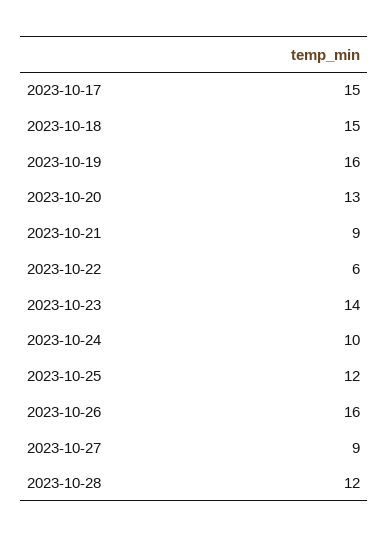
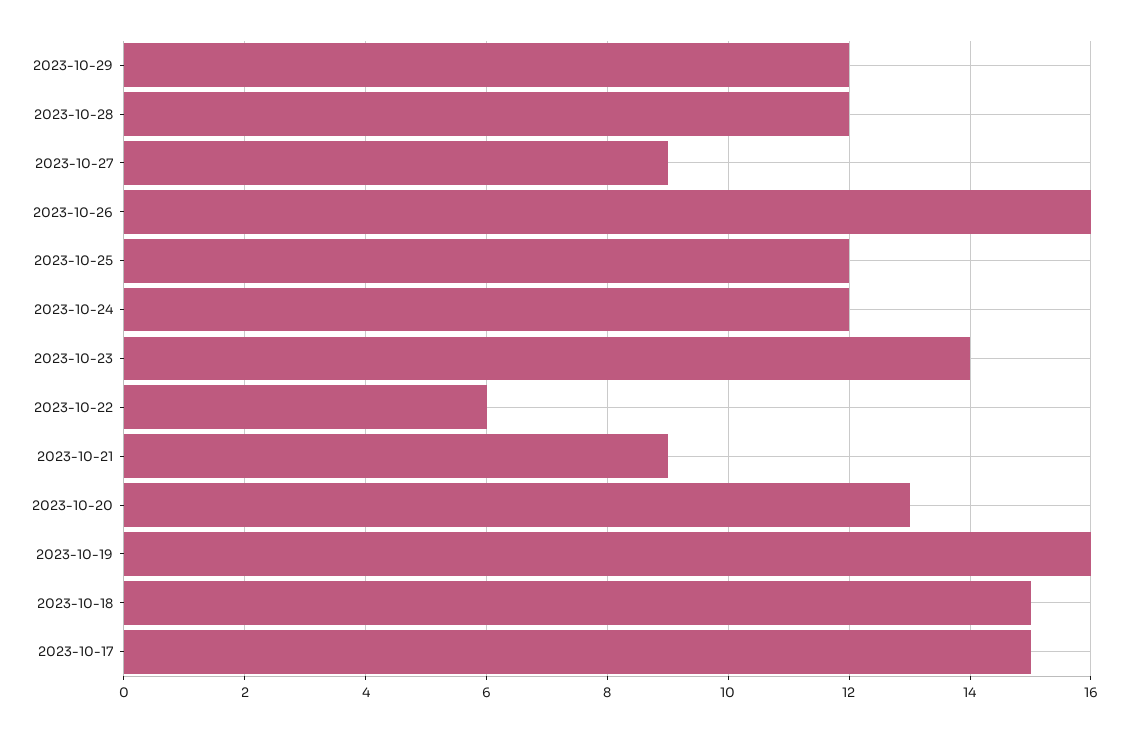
2023-10-24: 10 -> 12
2023-10-29: none -> 12

